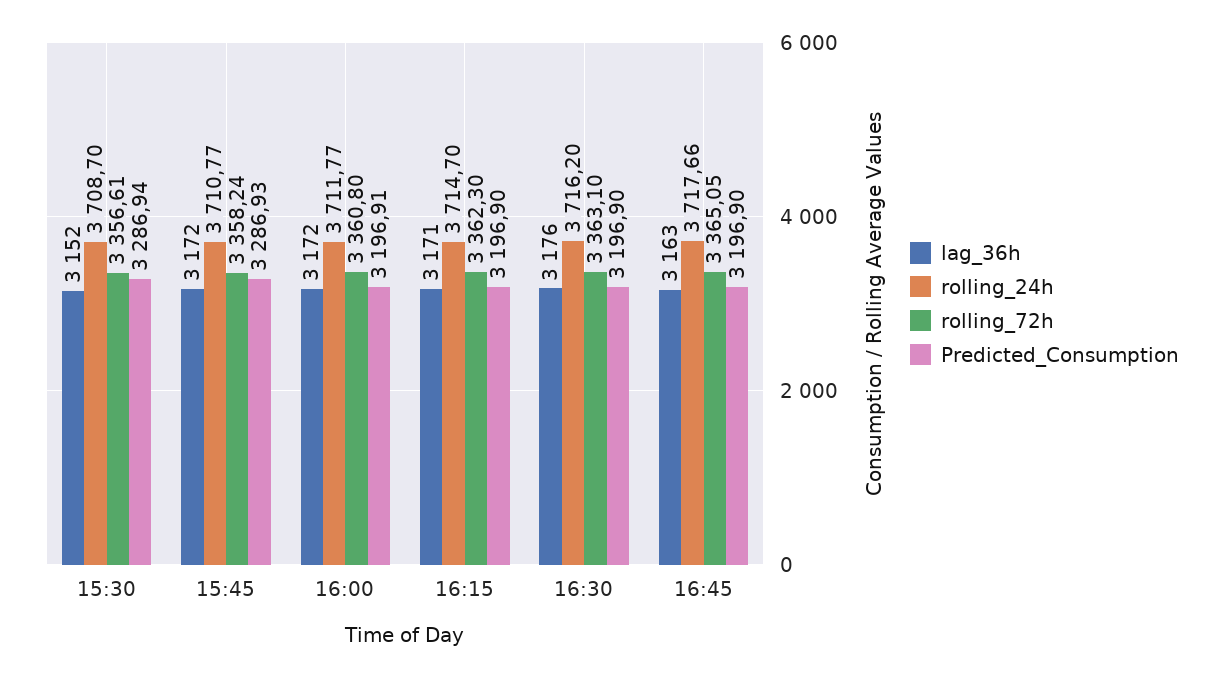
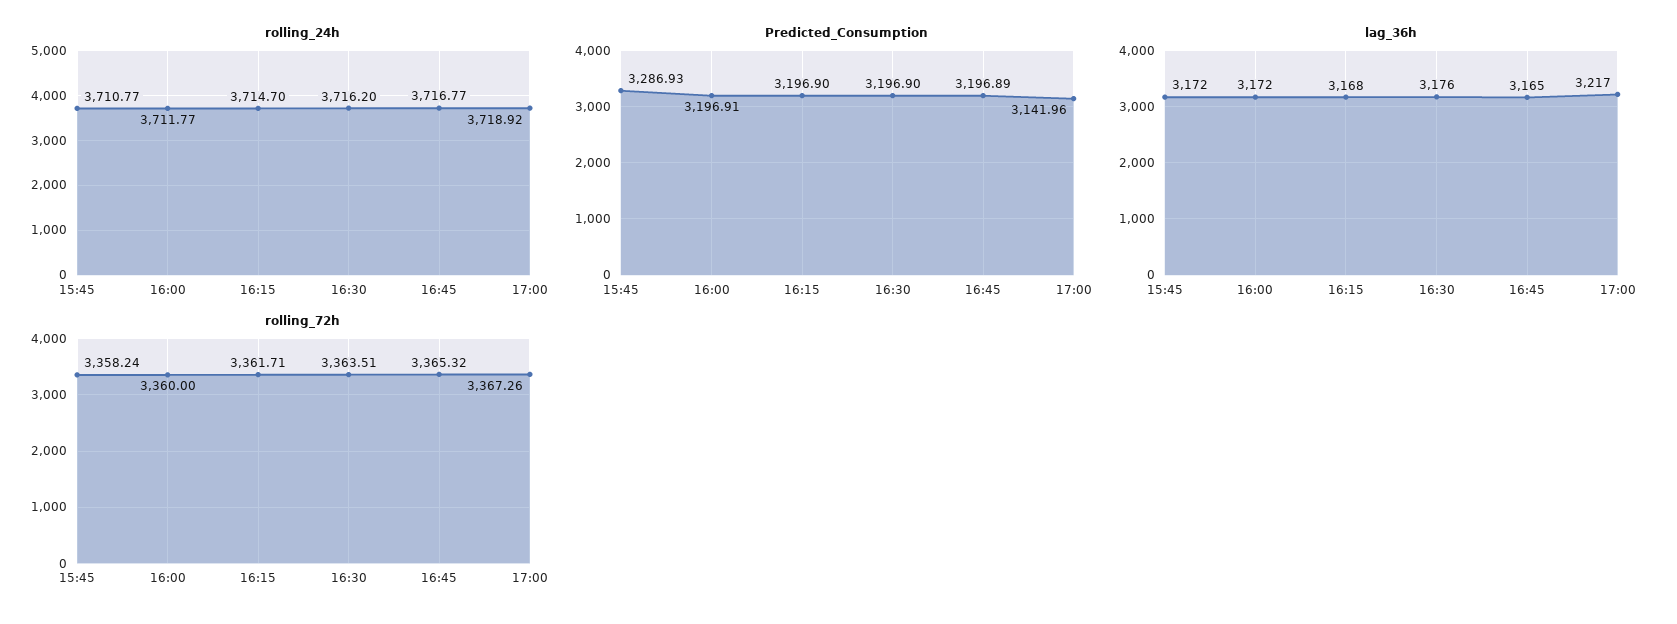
lag_36h, 15:30: 3152 -> none
rolling_24h, 15:30: 3708.7 -> none
rolling_72h, 15:30: 3356.61 -> none
Predicted_Consumption, 15:30: 3286.94 -> none
rolling_72h, 16:00: 3360.8 -> 3360
lag_36h, 16:15: 3171 -> 3168
rolling_72h, 16:15: 3362.3 -> 3361.71
rolling_72h, 16:30: 3363.1 -> 3363.51
lag_36h, 16:45: 3163 -> 3165
rolling_24h, 16:45: 3717.66 -> 3716.77
rolling_72h, 16:45: 3365.05 -> 3365.32
Predicted_Consumption, 16:45: 3196.9 -> 3196.89
rolling_24h, 17:00: none -> 3718.92
Predicted_Consumption, 17:00: none -> 3141.96
lag_36h, 17:00: none -> 3217
rolling_72h, 17:00: none -> 3367.26

